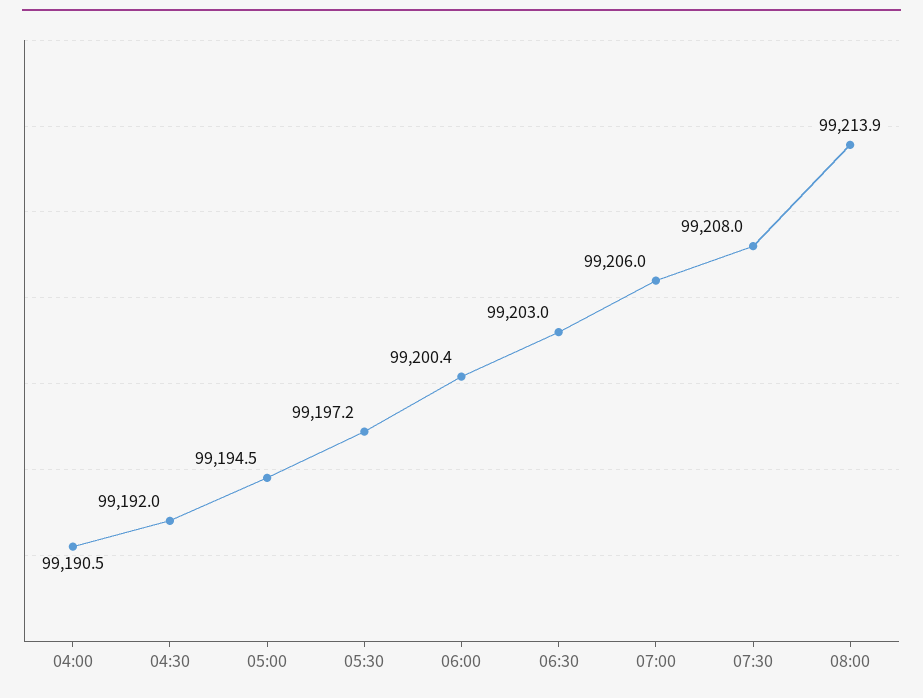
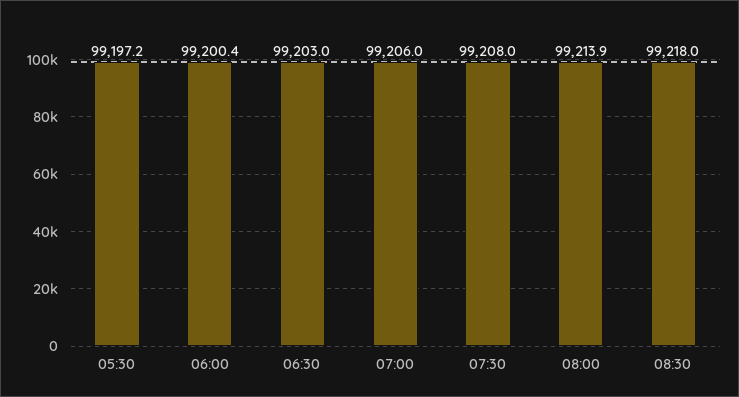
04:00: 99190.5 -> none
04:30: 99192 -> none
05:00: 99194.5 -> none
08:30: none -> 99218

